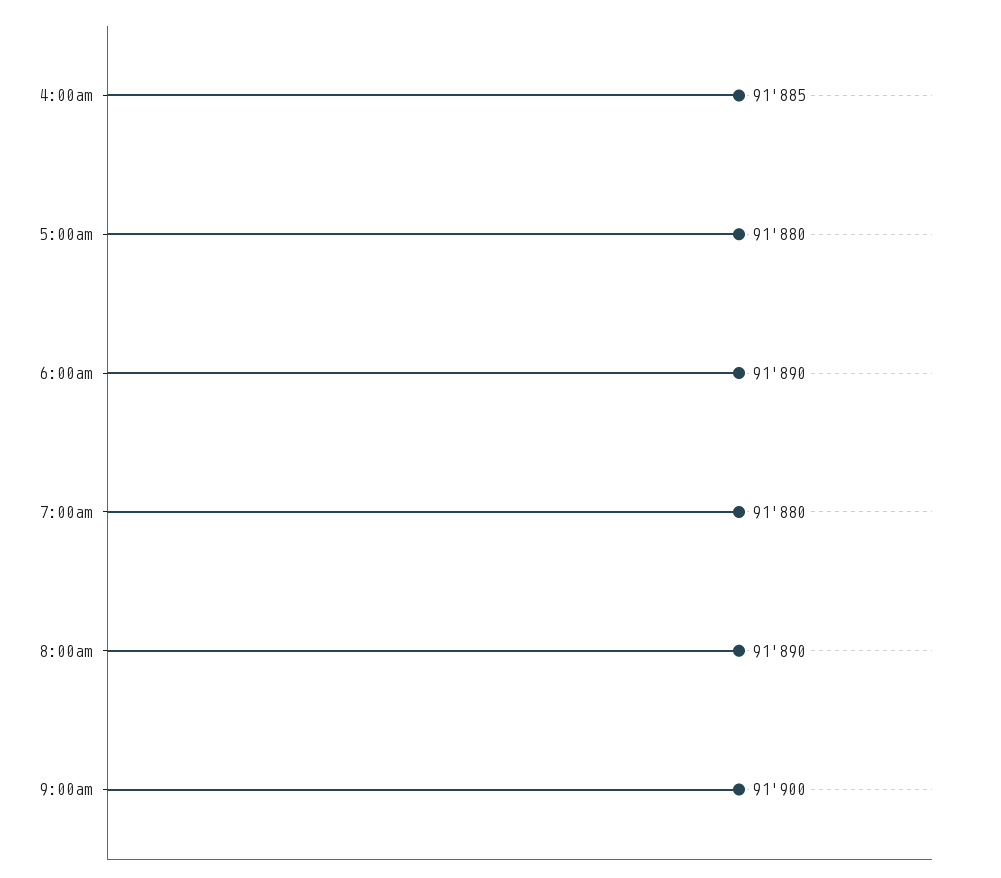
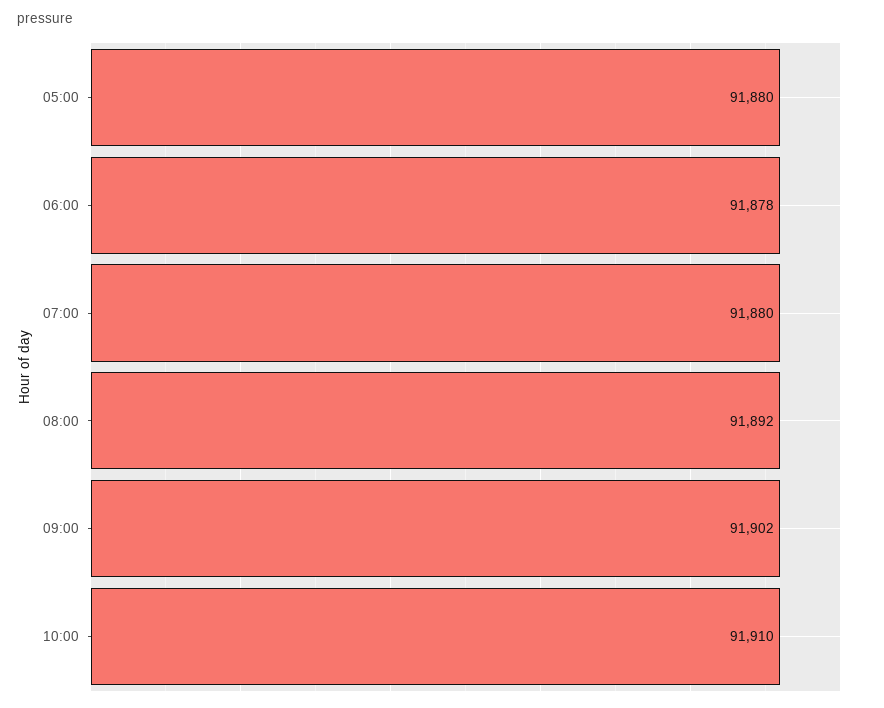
4:00am: 91885 -> none
6:00am: 91890 -> 91878
8:00am: 91890 -> 91892
9:00am: 91900 -> 91902
10:00: none -> 91910

